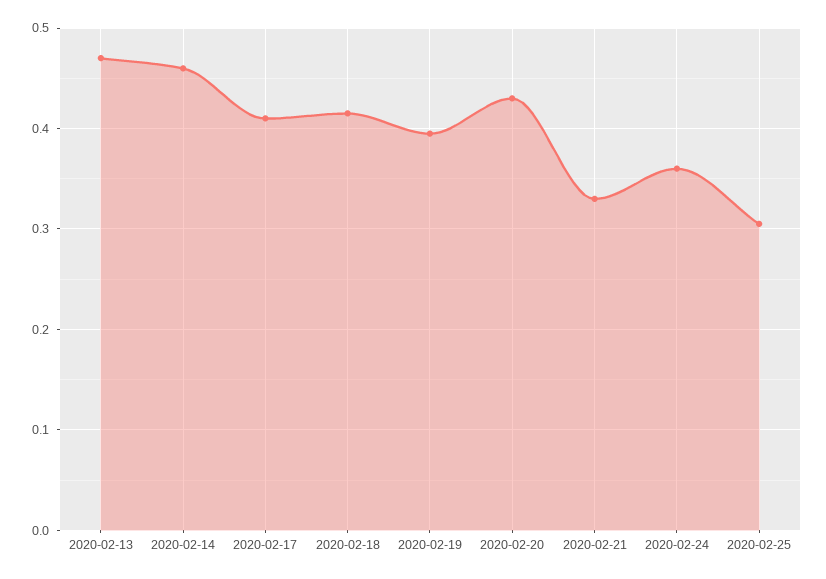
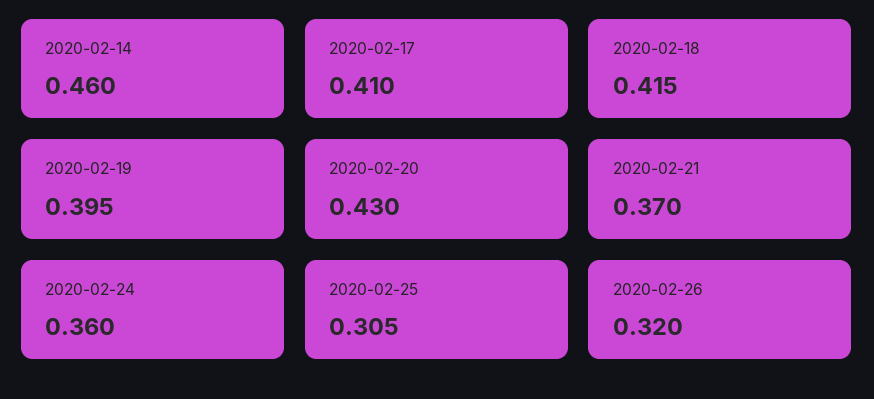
2020-02-13: 0.47 -> none
2020-02-21: 0.33 -> 0.37
2020-02-26: none -> 0.32

